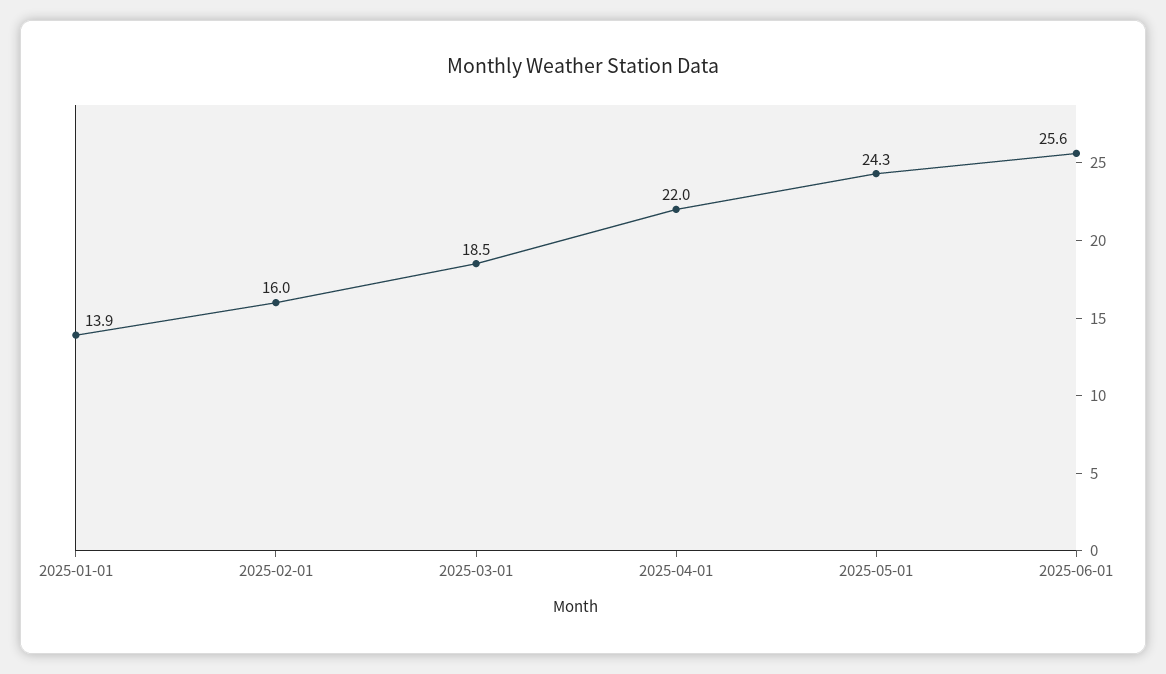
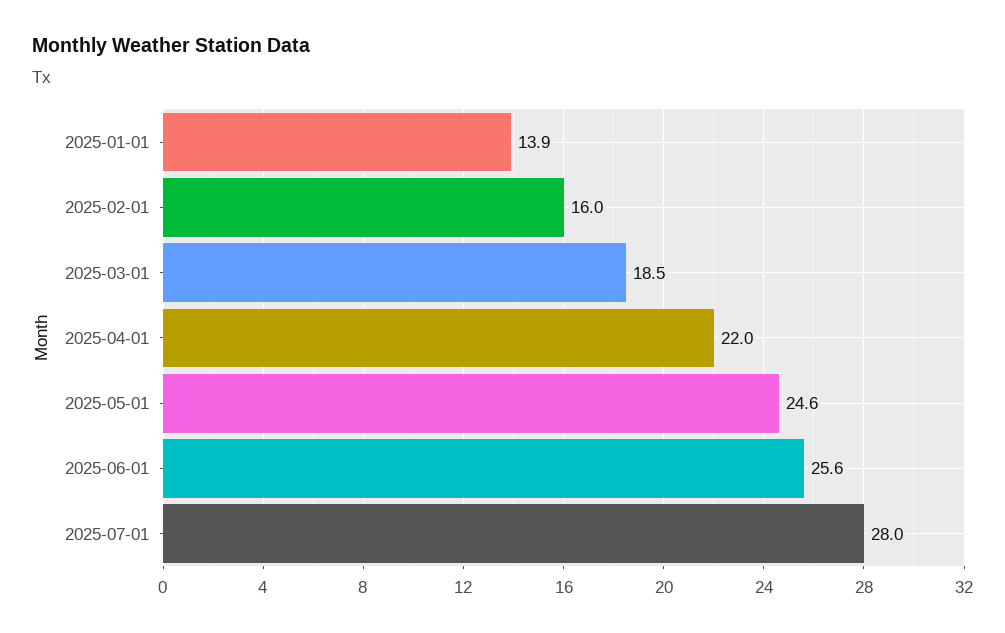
2025-05-01: 24.3 -> 24.6
2025-07-01: none -> 28

